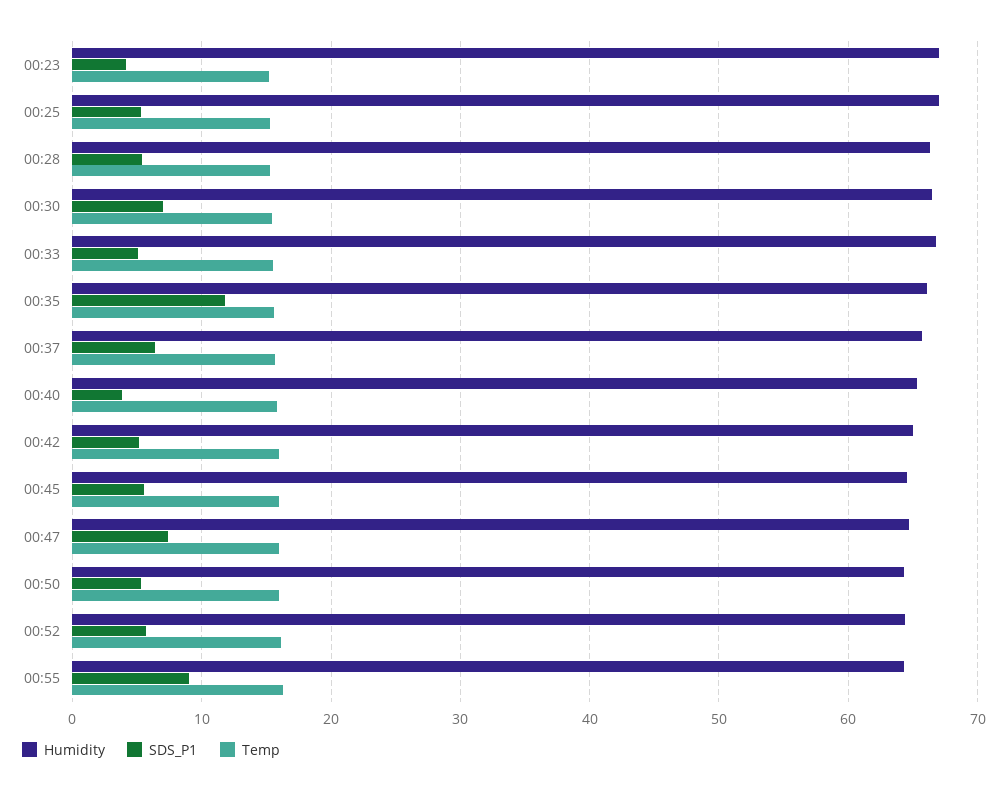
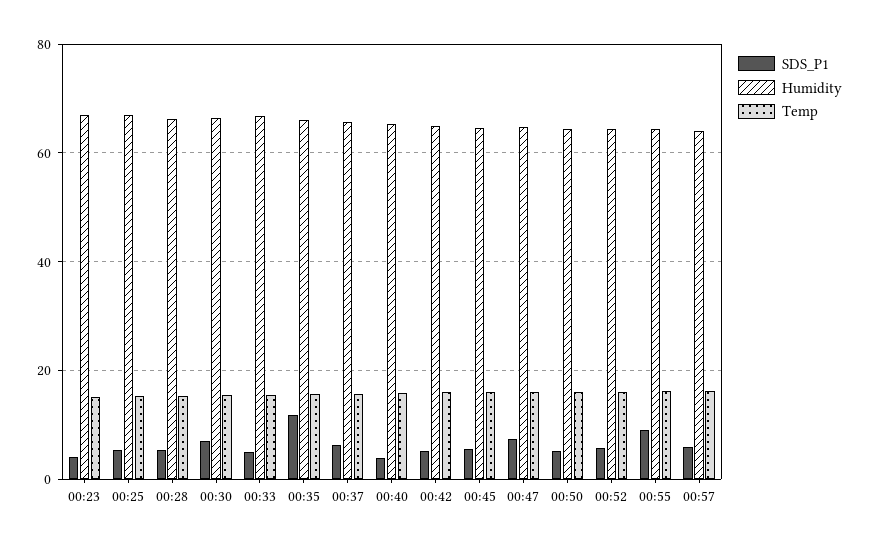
SDS_P1, 00:57: none -> 6
Humidity, 00:57: none -> 64
Temp, 00:57: none -> 16

